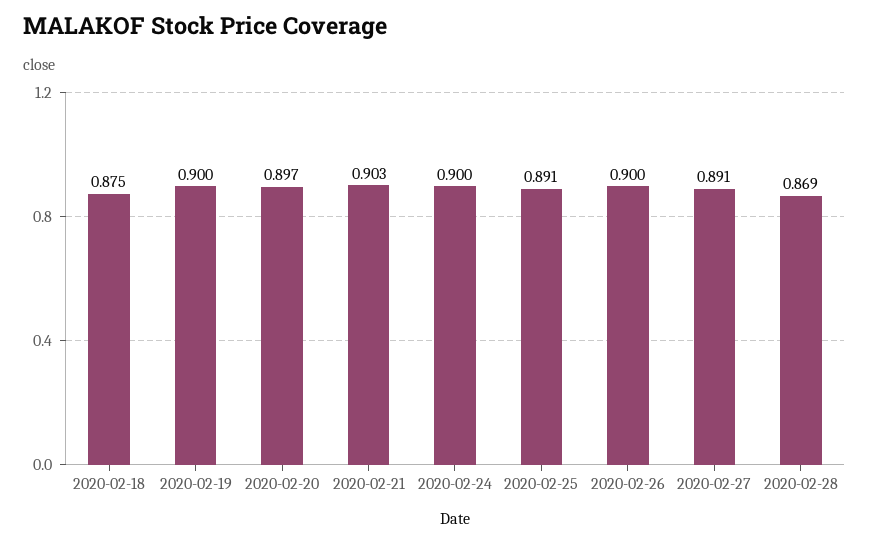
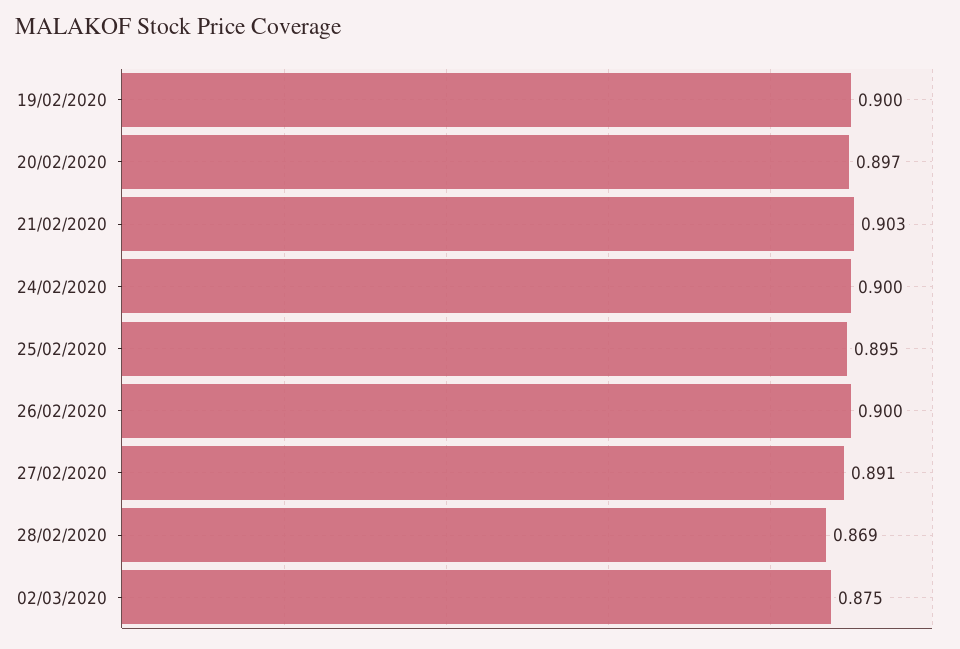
2020-02-18: 0.875 -> none
2020-02-25: 0.891 -> 0.895
02/03/2020: none -> 0.875

